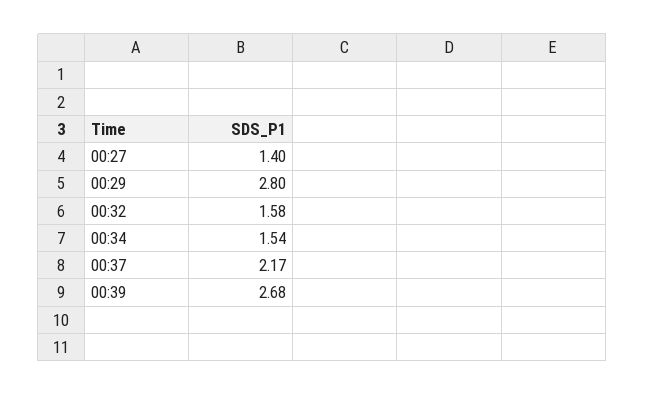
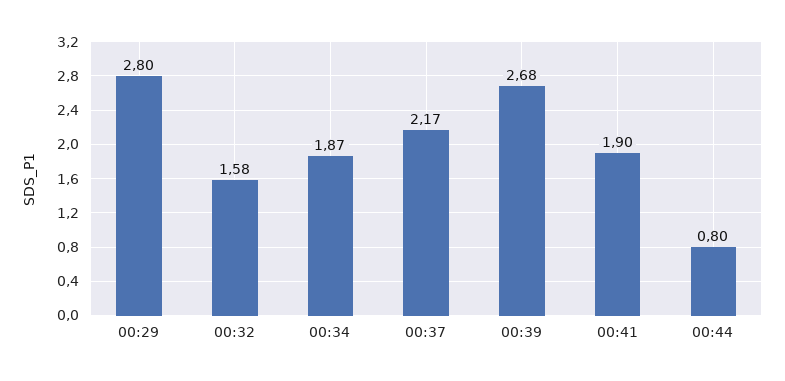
00:27: 1.4 -> none
00:34: 1.54 -> 1.87
00:41: none -> 1.9
00:44: none -> 0.8

